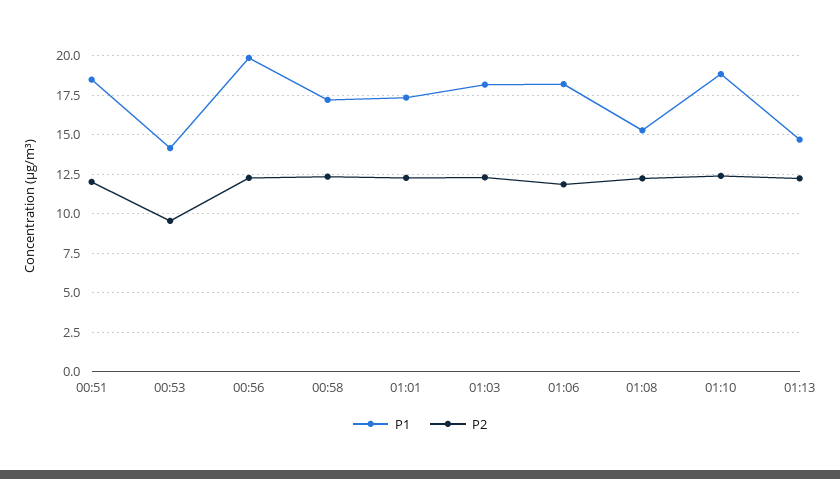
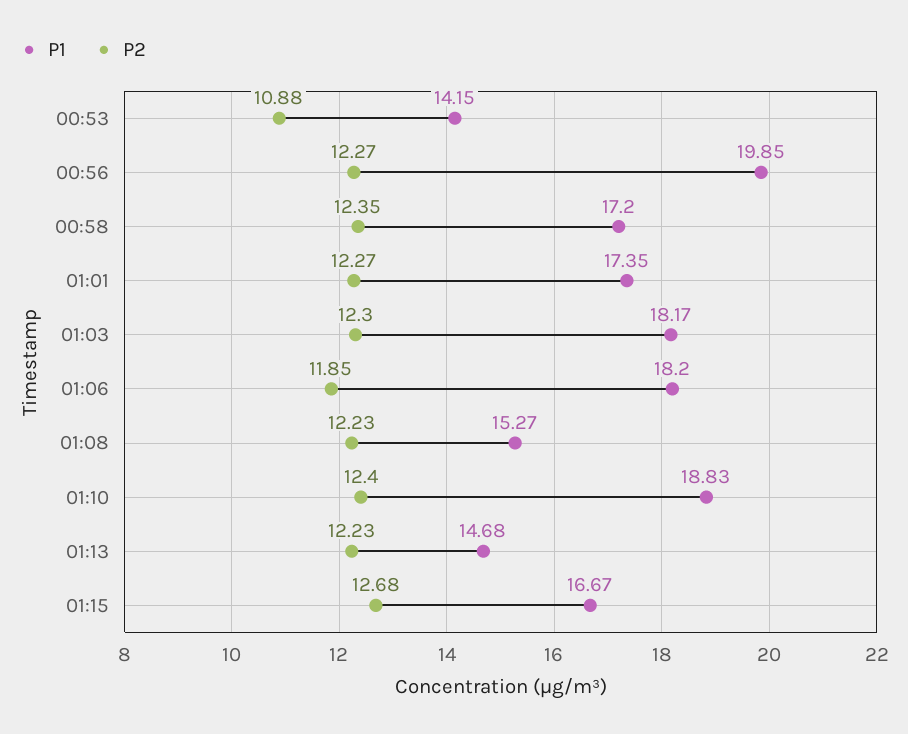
P1, 00:51: 18.5 -> none
P2, 00:51: 12 -> none
P2, 00:53: 9.5 -> 10.88
P1, 01:15: none -> 16.67
P2, 01:15: none -> 12.68

